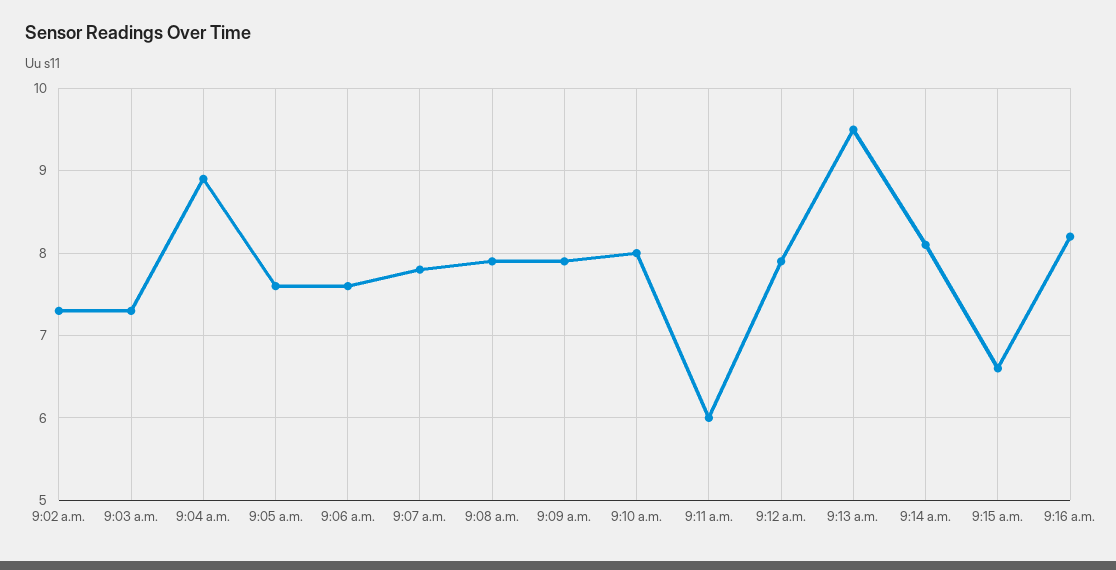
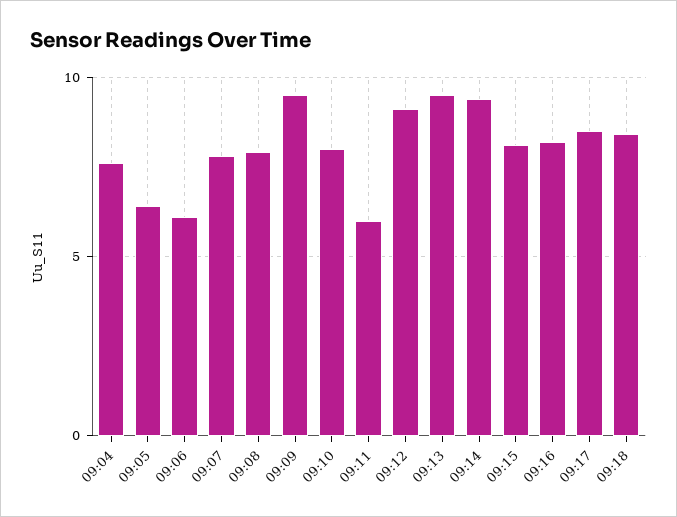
9:02 a.m.: 7.3 -> none
9:03 a.m.: 7.3 -> none
9:04 a.m.: 8.9 -> 7.5
9:05 a.m.: 7.6 -> 6.5
9:06 a.m.: 7.6 -> 6
9:09 a.m.: 7.9 -> 9.5
9:12 a.m.: 7.9 -> 9
9:14 a.m.: 8.1 -> 9.5
9:15 a.m.: 6.6 -> 8
09:17: none -> 8.5
09:18: none -> 8.5

